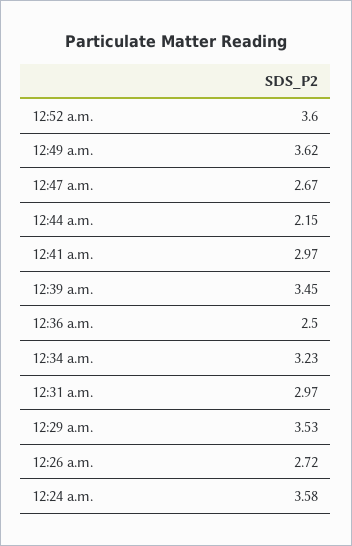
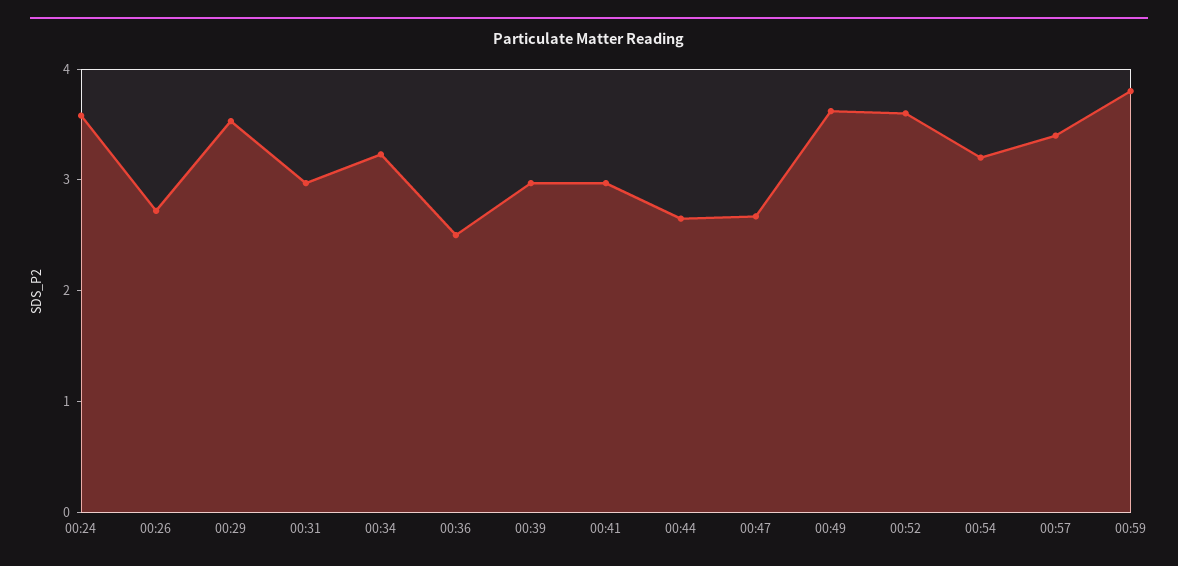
12:44 a.m.: 2.15 -> 2.6
12:39 a.m.: 3.45 -> 3
00:54: none -> 3.2
00:57: none -> 3.4
00:59: none -> 3.8

